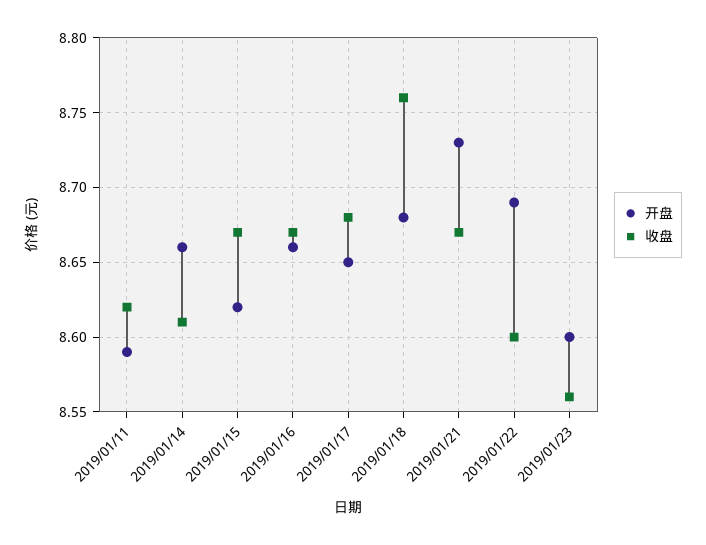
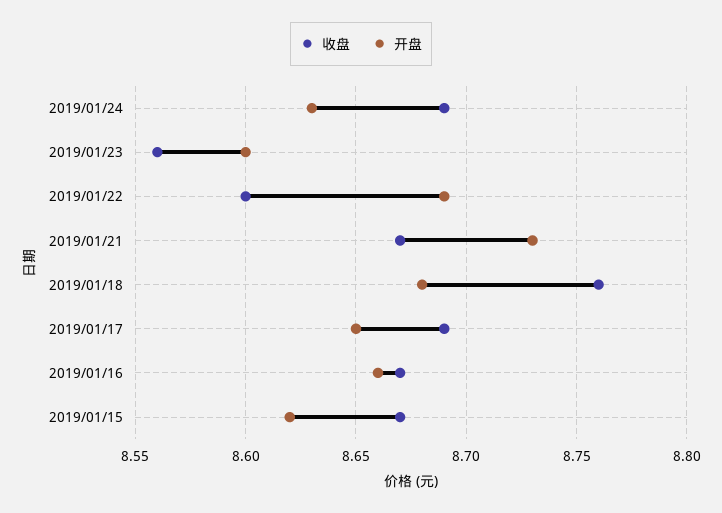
开盘, 2019/01/11: 8.59 -> none
收盘, 2019/01/11: 8.62 -> none
开盘, 2019/01/14: 8.66 -> none
收盘, 2019/01/14: 8.61 -> none
收盘, 2019/01/17: 8.68 -> 8.69
收盘, 2019/01/24: none -> 8.69
开盘, 2019/01/24: none -> 8.63

